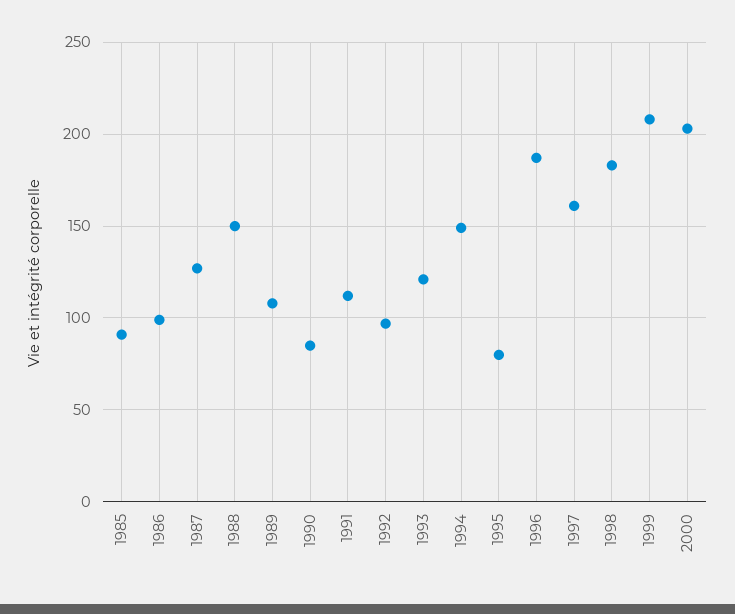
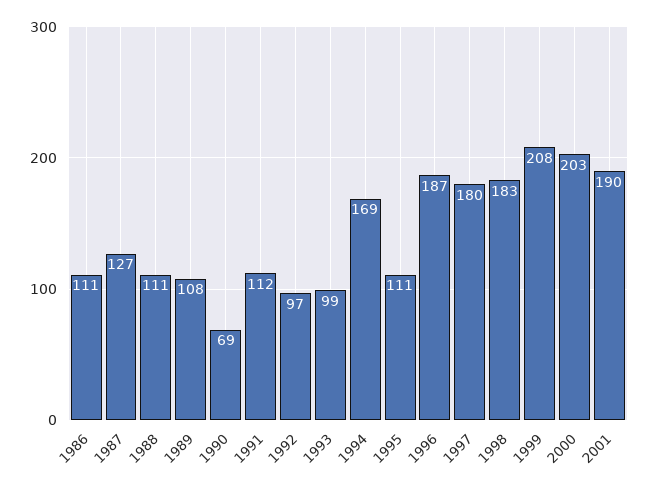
1985: 90 -> none
1986: 100 -> 111
1988: 150 -> 111
1990: 85 -> 69
1993: 120 -> 99
1994: 150 -> 169
1995: 80 -> 111
1997: 160 -> 180
2001: none -> 190

